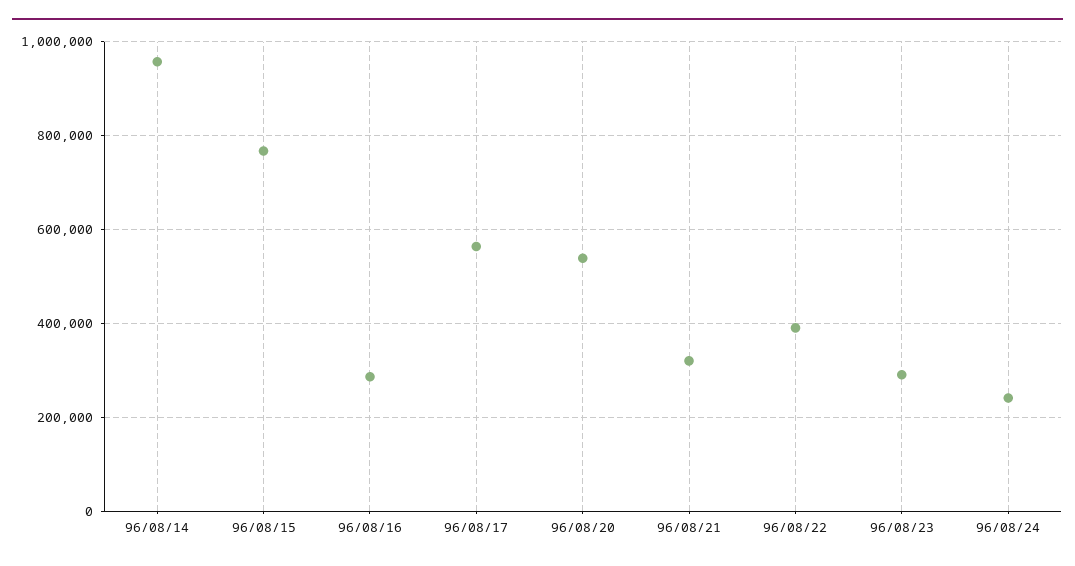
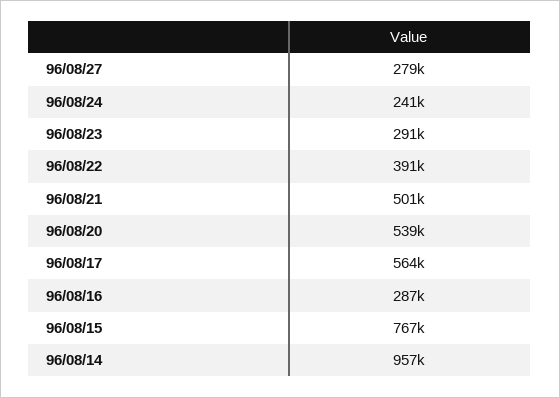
96/08/21: 320000 -> 501000
96/08/27: none -> 279000

